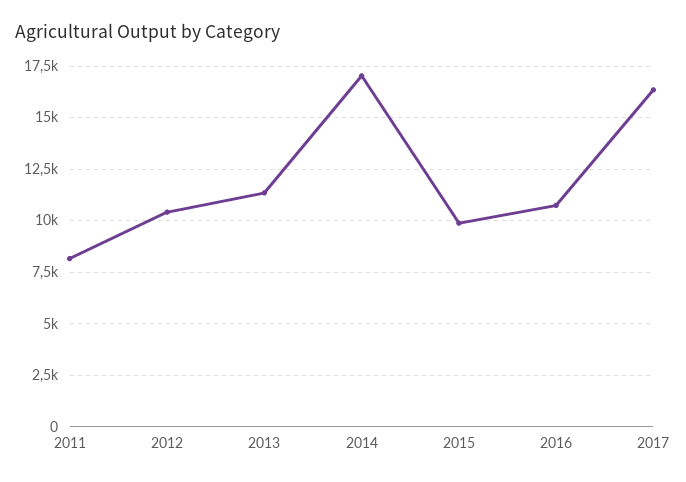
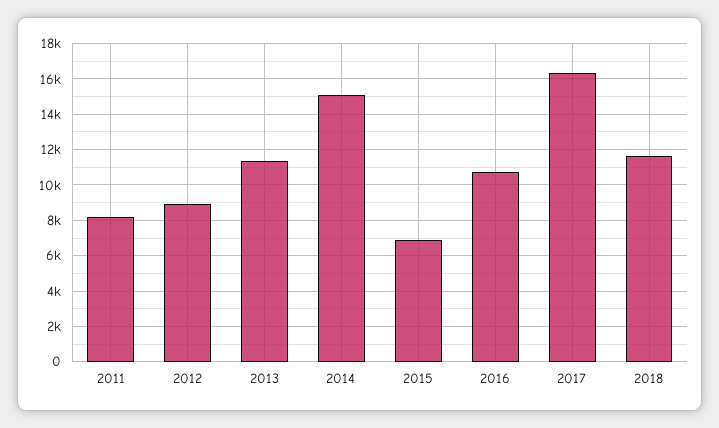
2012: 10500 -> 9000
2014: 17000 -> 15000
2015: 10000 -> 7000
2018: none -> 11500

